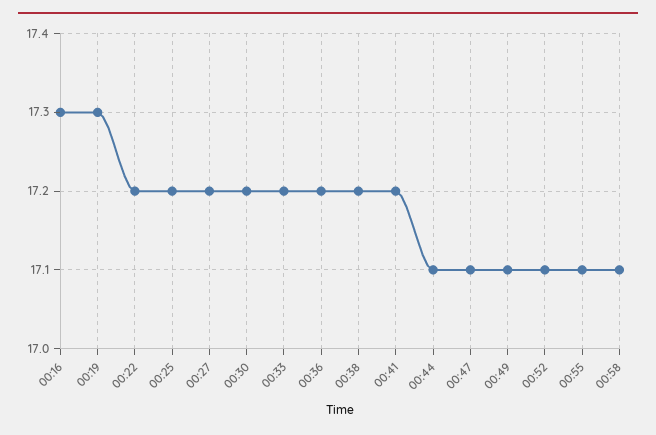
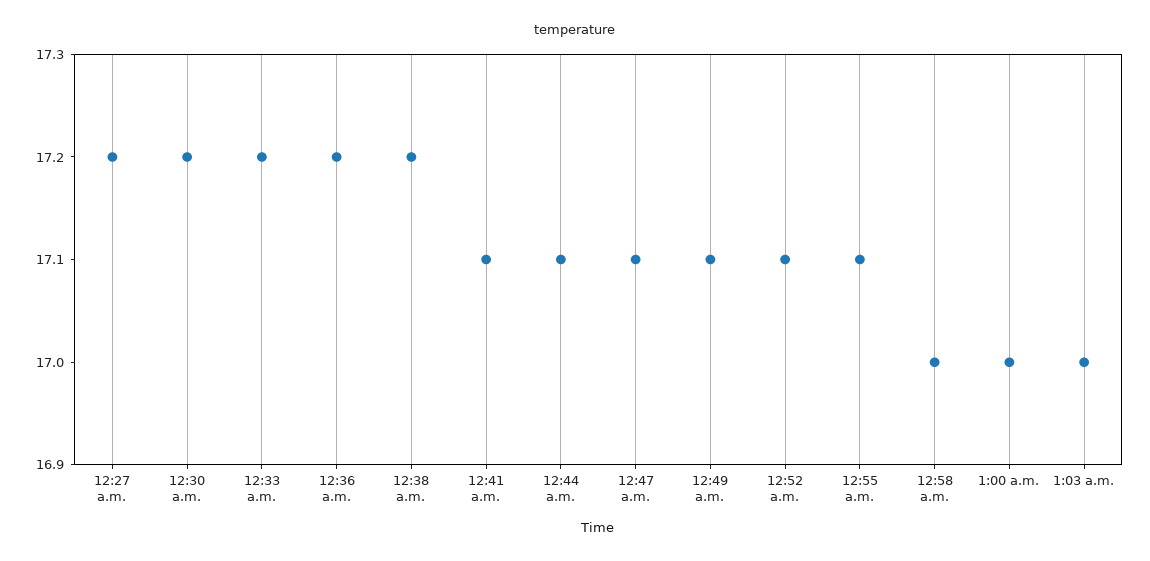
00:16: 17.3 -> none
00:19: 17.3 -> none
00:22: 17.2 -> none
00:25: 17.2 -> none
00:41: 17.2 -> 17.1
00:58: 17.1 -> 17
1:00 a.m.: none -> 17
1:03 a.m.: none -> 17

